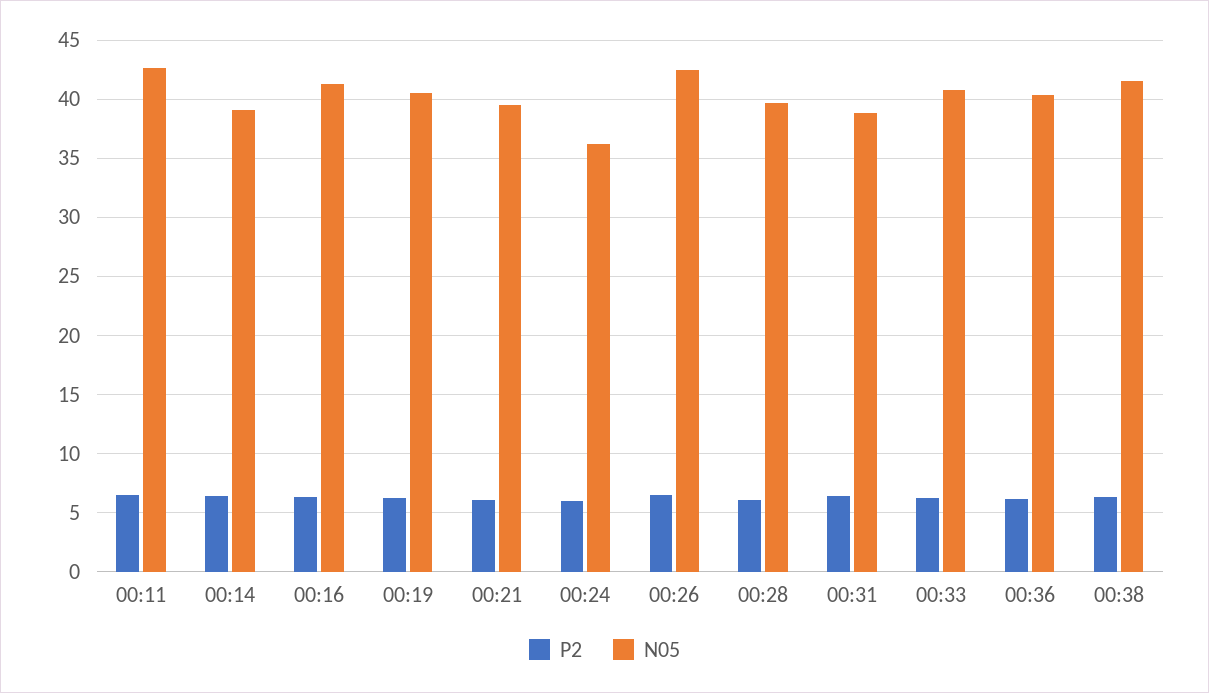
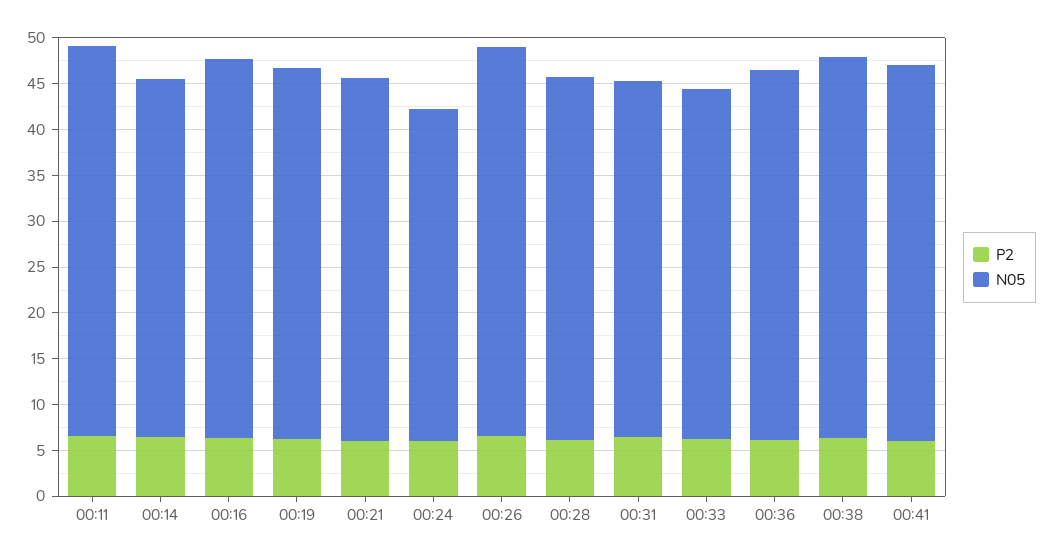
N05, 00:33: 41 -> 38
P2, 00:41: none -> 6
N05, 00:41: none -> 41

